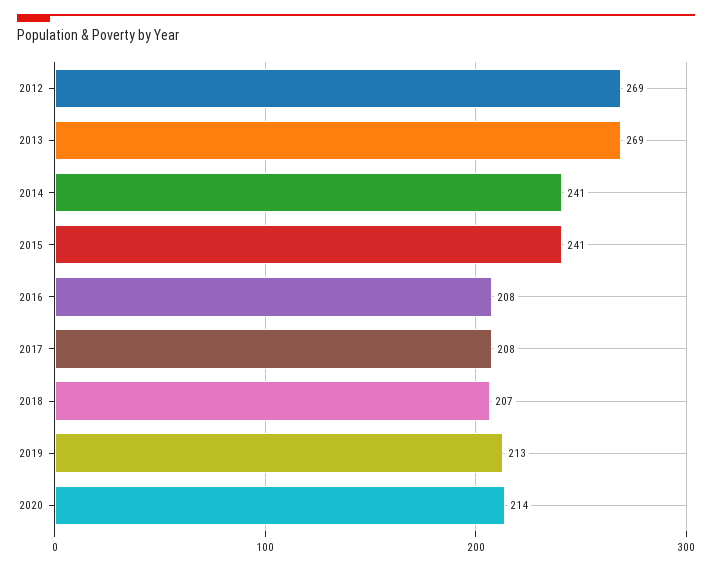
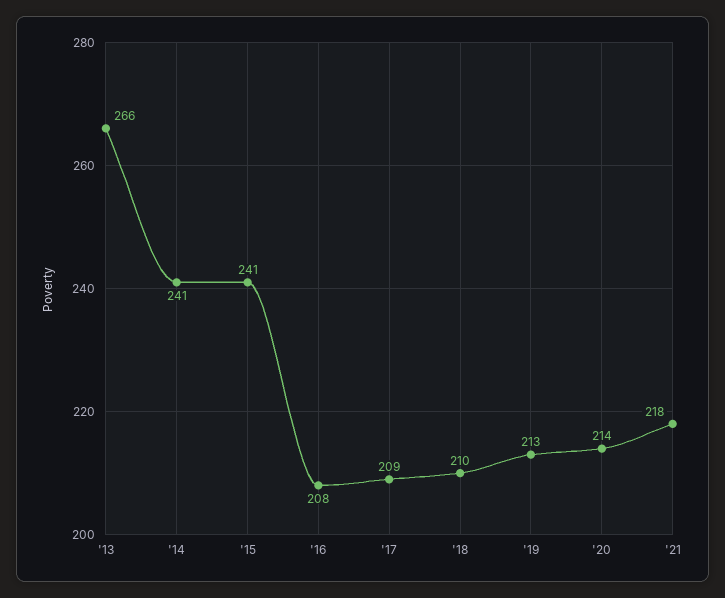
2012: 269 -> none
2013: 269 -> 266
2017: 208 -> 209
2018: 207 -> 210
'21: none -> 218

